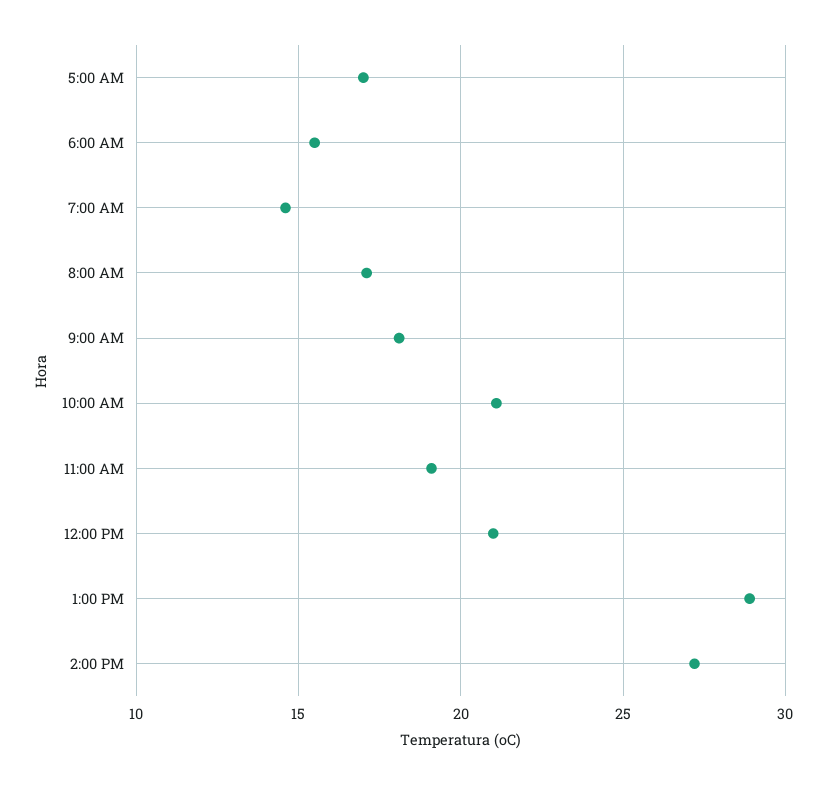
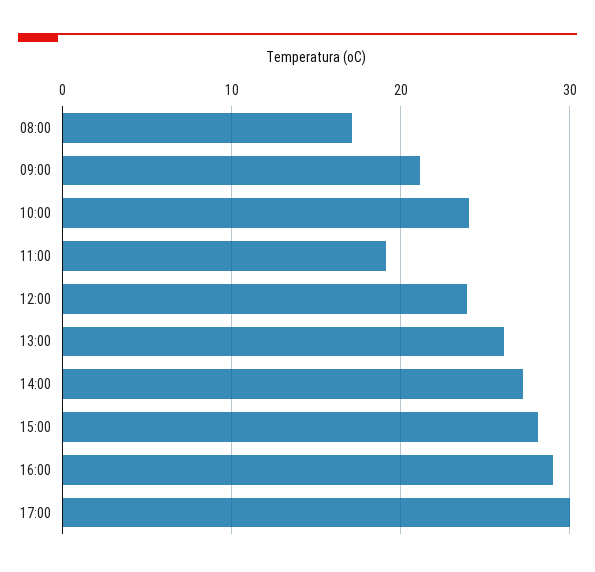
5:00 AM: 17 -> none
6:00 AM: 15.5 -> none
7:00 AM: 14.5 -> none
9:00 AM: 18 -> 21
10:00 AM: 21 -> 24
12:00 PM: 21 -> 24
1:00 PM: 29 -> 26
15:00: none -> 28
16:00: none -> 29
17:00: none -> 30

